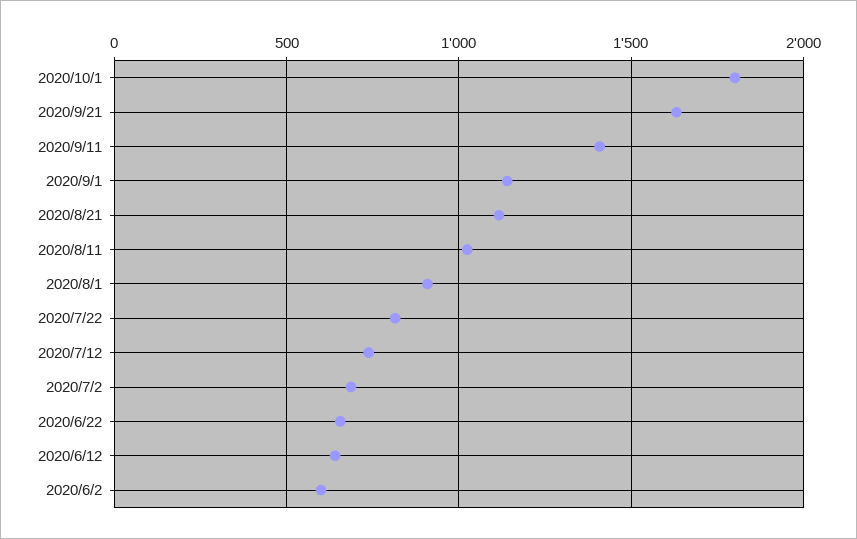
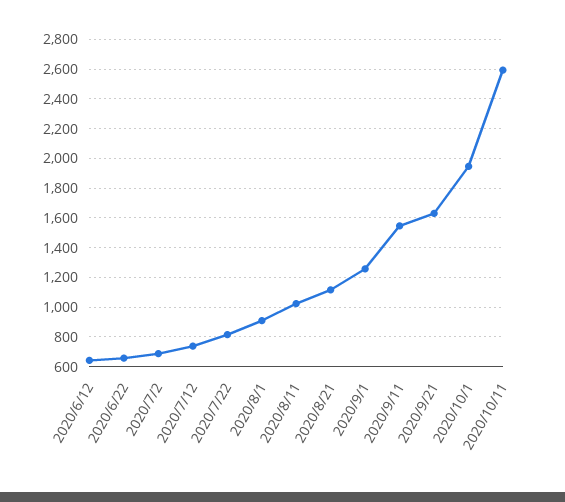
2020/10/1: 1800 -> 1950
2020/9/11: 1400 -> 1550
2020/9/1: 1150 -> 1250
2020/6/2: 600 -> none
2020/10/11: none -> 2600

